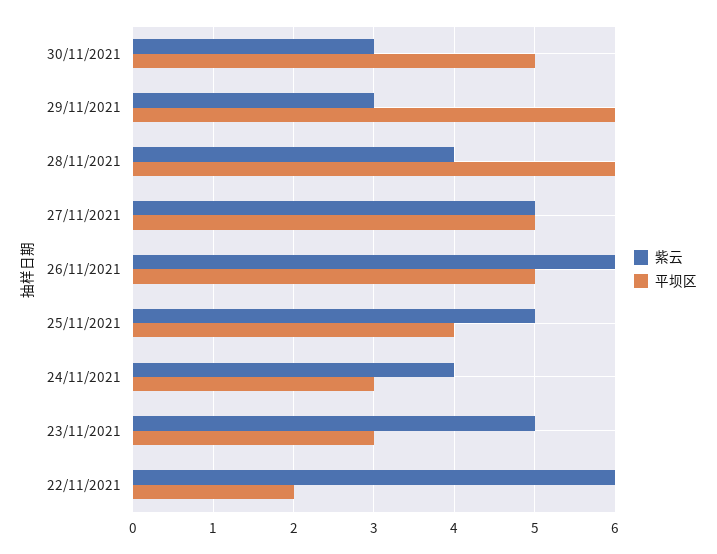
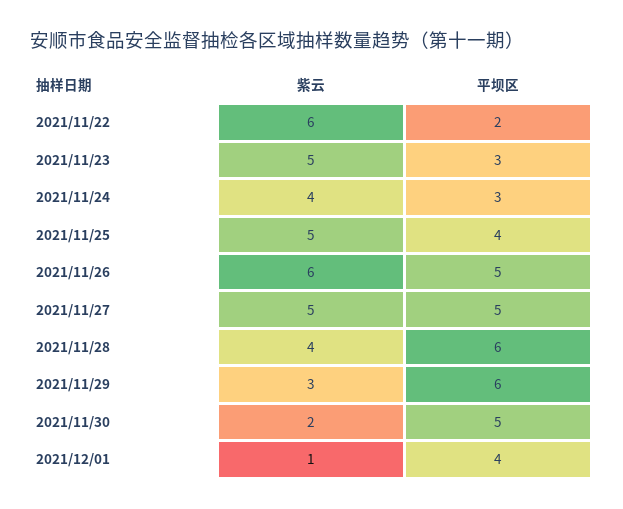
紫云, 30/11/2021: 3 -> 2
紫云, 2021/12/01: none -> 1
平坝区, 2021/12/01: none -> 4

